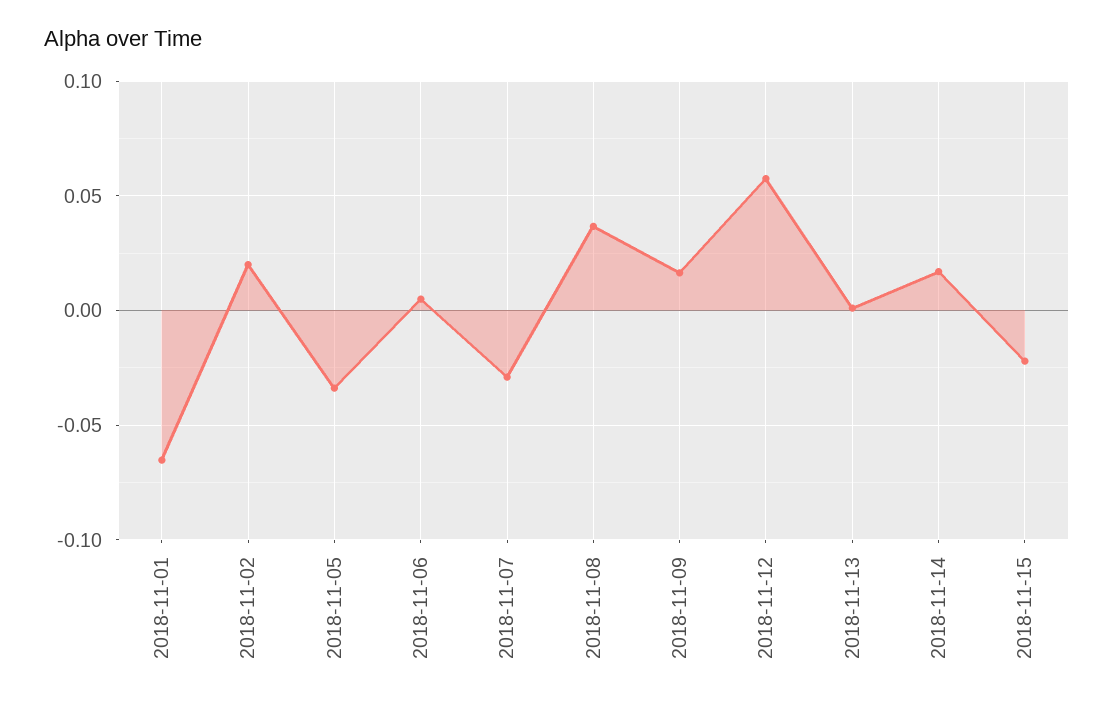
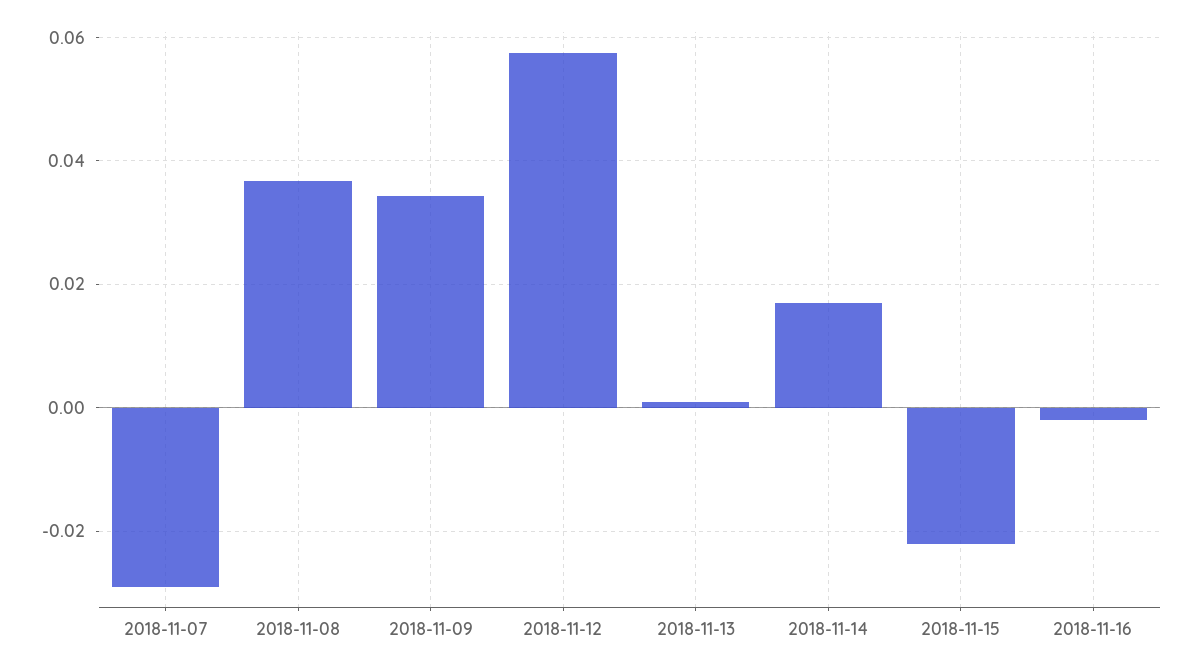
2018-11-01: -0.065 -> none
2018-11-02: 0.02 -> none
2018-11-05: -0.035 -> none
2018-11-06: 0.005 -> none
2018-11-09: 0.015 -> 0.034
2018-11-16: none -> -0.002

